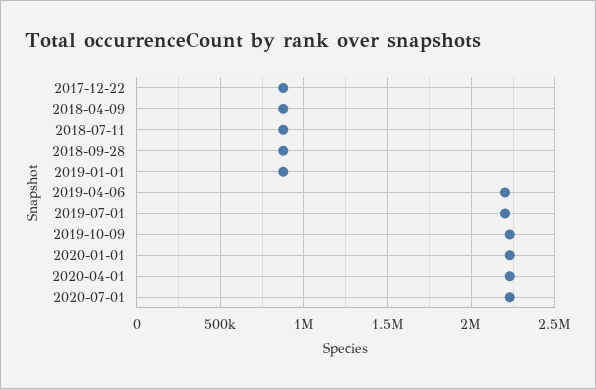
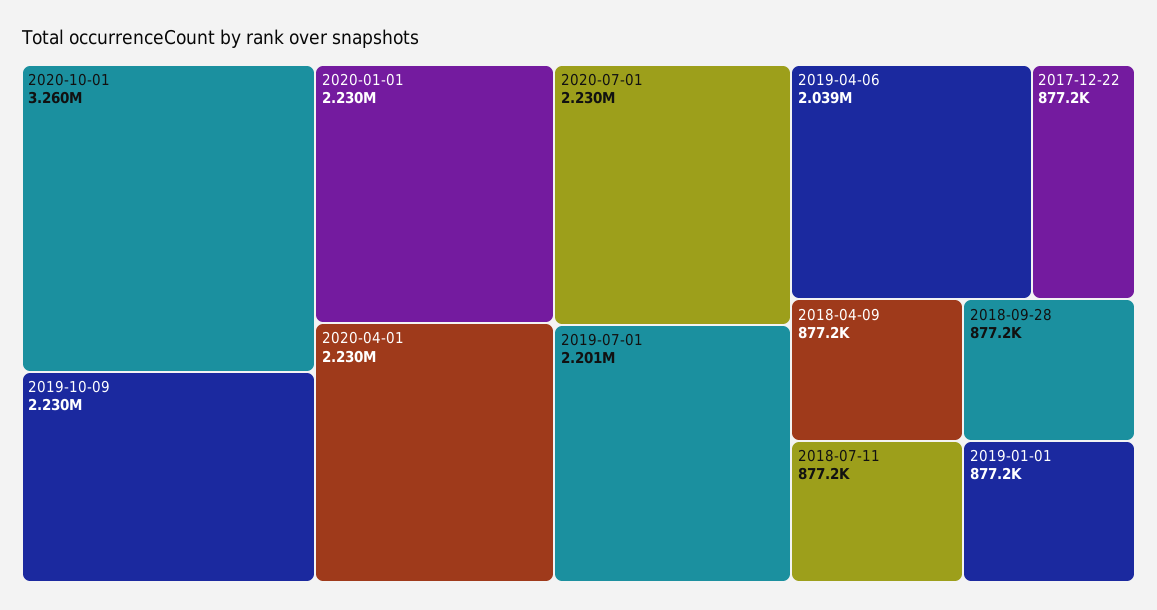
2019-04-06: 2200000 -> 2039000
2020-10-01: none -> 3260000

